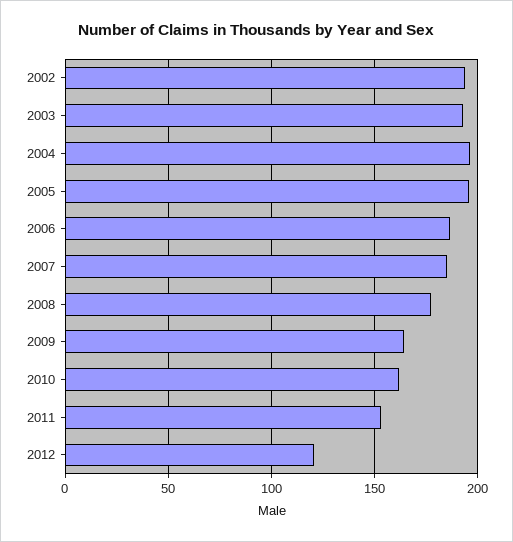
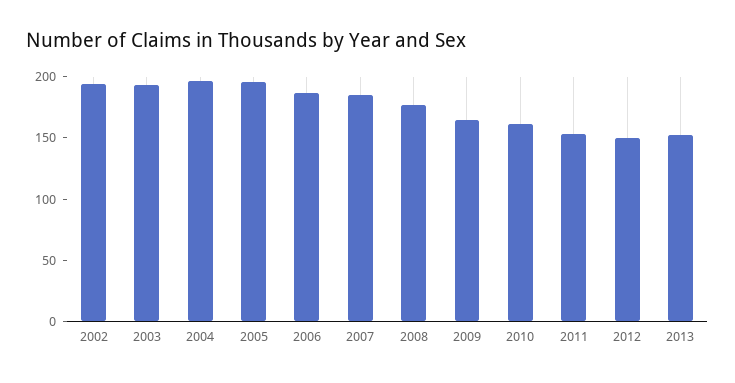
2012: 120 -> 150
2013: none -> 150

